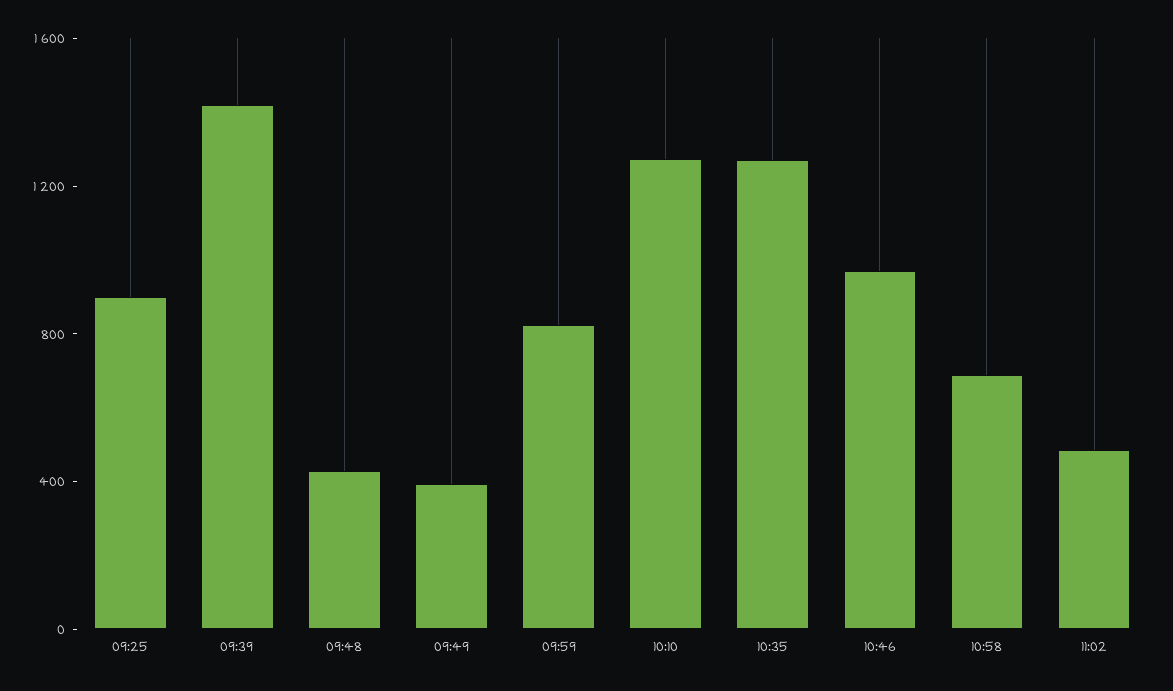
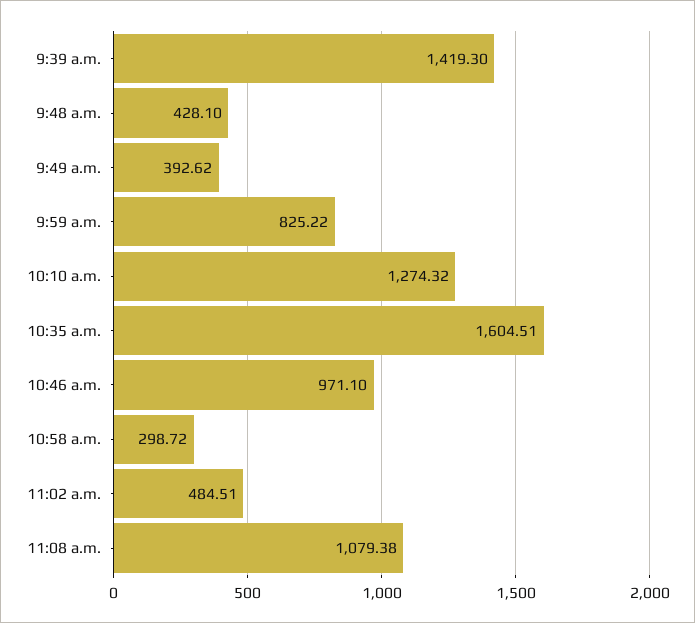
09:25: 900 -> none
10:35: 1300 -> 1604.51
10:58: 700 -> 298.72
11:08 a.m.: none -> 1079.38

